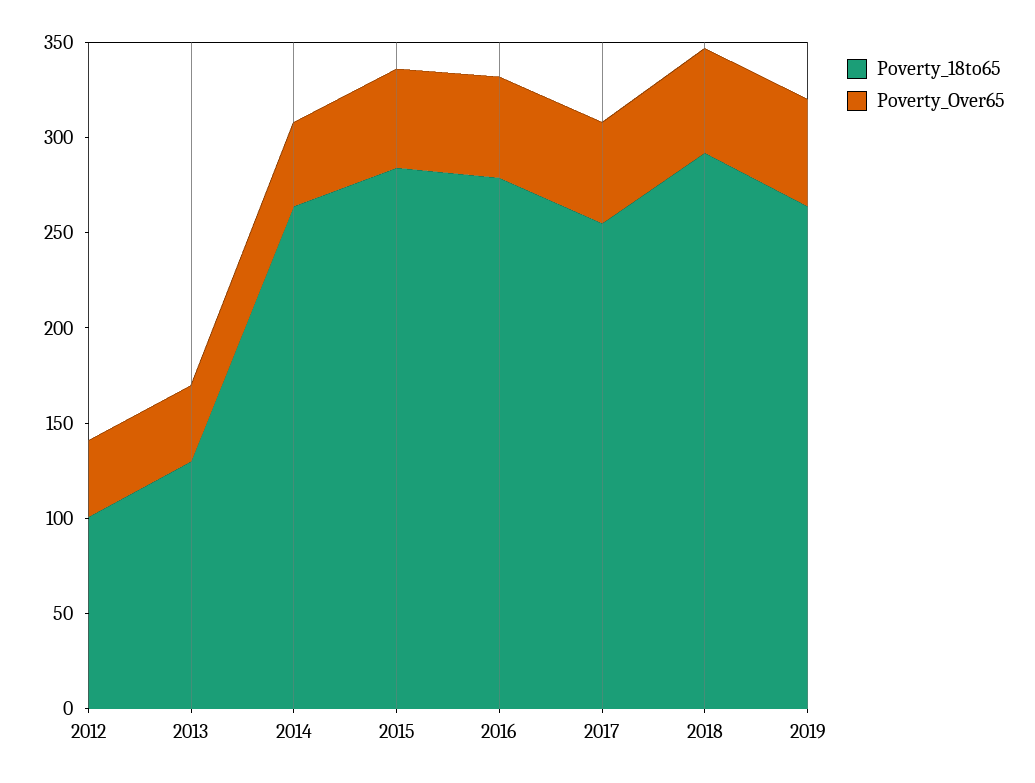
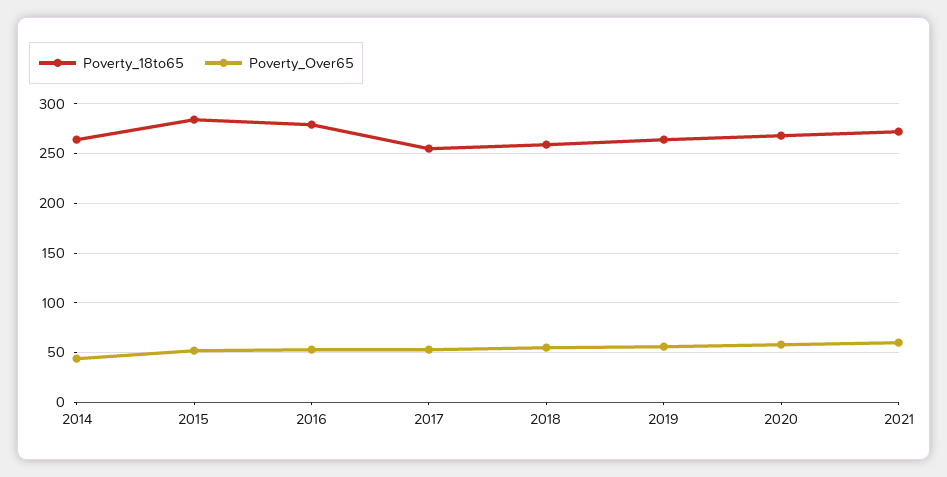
Poverty_18to65, 2012: 100 -> none
Poverty_Over65, 2012: 40 -> none
Poverty_18to65, 2013: 130 -> none
Poverty_Over65, 2013: 40 -> none
Poverty_18to65, 2018: 290 -> 260
Poverty_18to65, 2020: none -> 270
Poverty_Over65, 2020: none -> 60
Poverty_18to65, 2021: none -> 270
Poverty_Over65, 2021: none -> 60

